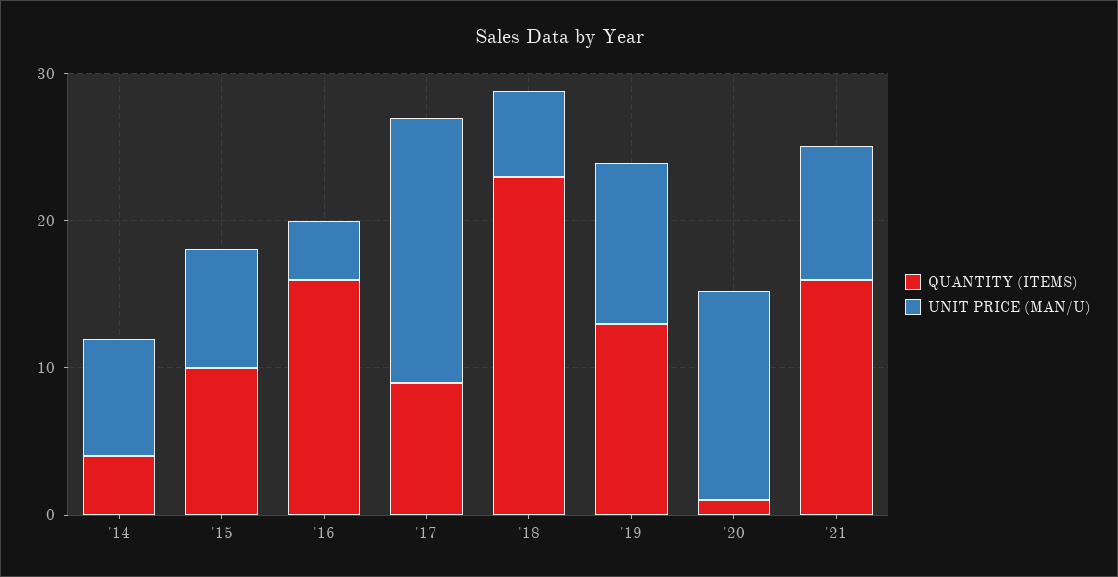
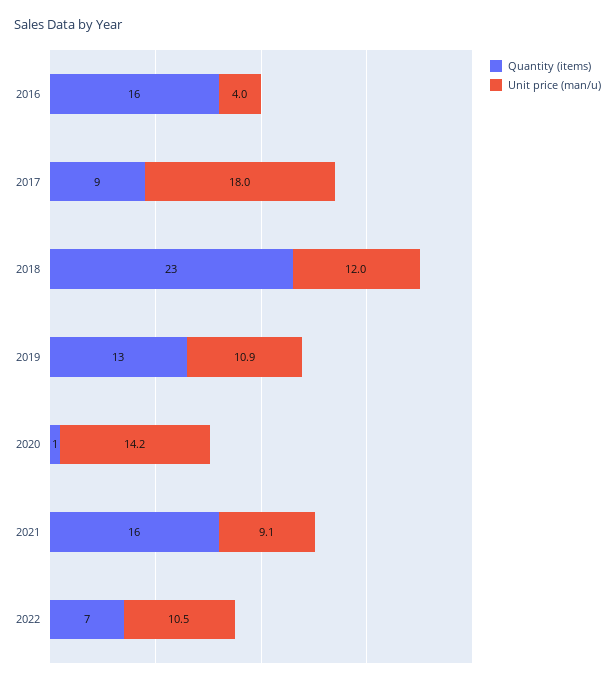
QUANTITY (ITEMS), '14: 4 -> none
UNIT PRICE (MAN/U), '14: 8 -> none
QUANTITY (ITEMS), '15: 10 -> none
UNIT PRICE (MAN/U), '15: 8 -> none
UNIT PRICE (MAN/U), '18: 6 -> 12
QUANTITY (ITEMS), 2022: none -> 7
UNIT PRICE (MAN/U), 2022: none -> 10.5

